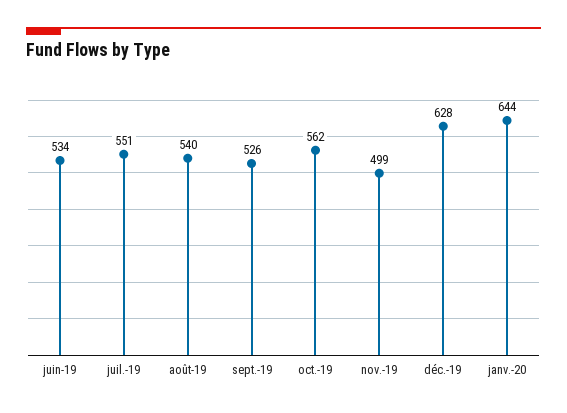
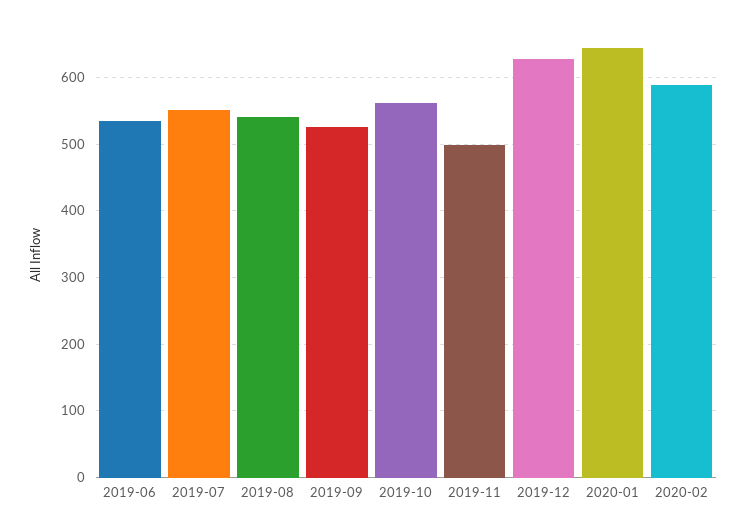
2020-02: none -> 590

